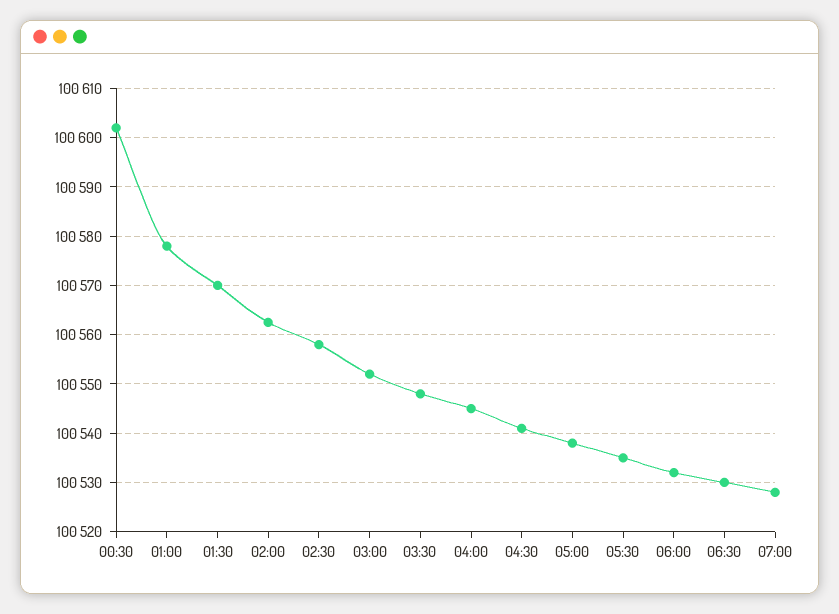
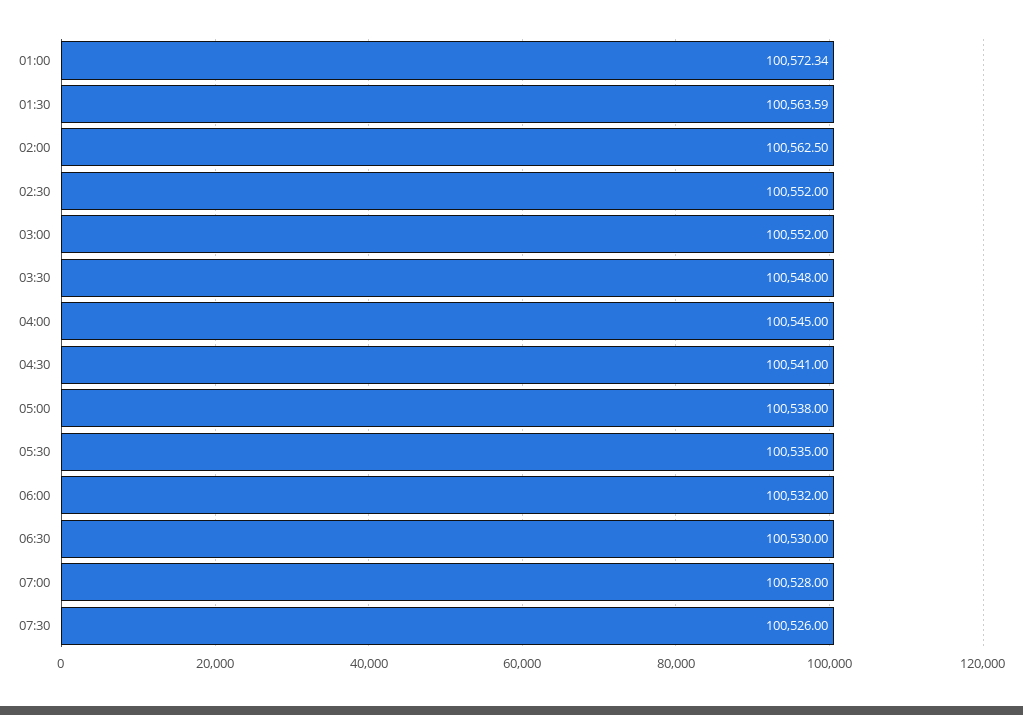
00:30: 100602 -> none
01:00: 100578 -> 100572.34
01:30: 100570 -> 100563.59
02:30: 100558 -> 100552
07:30: none -> 100526

